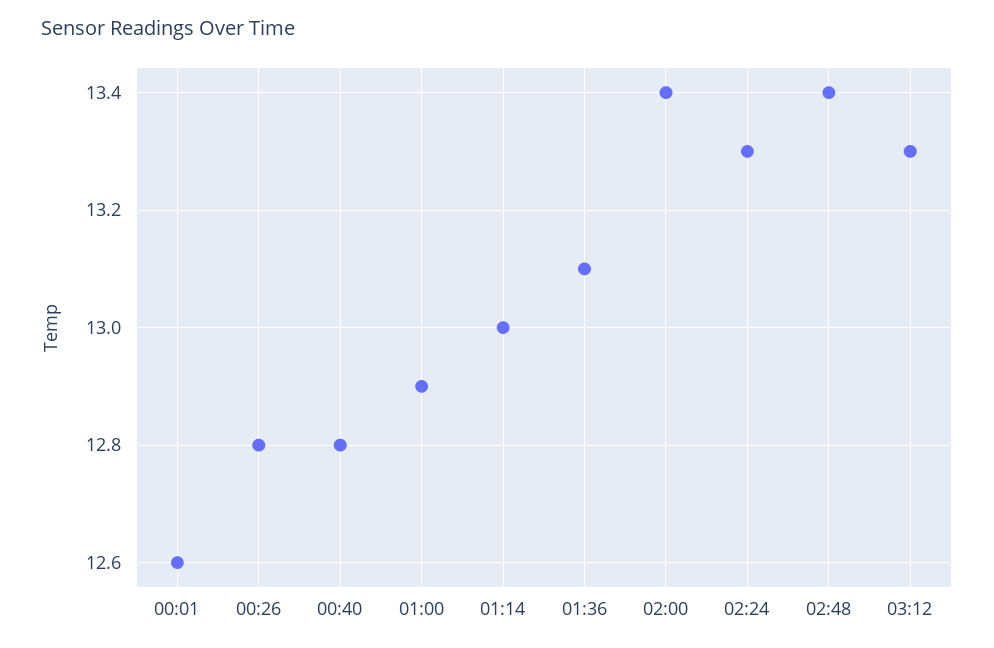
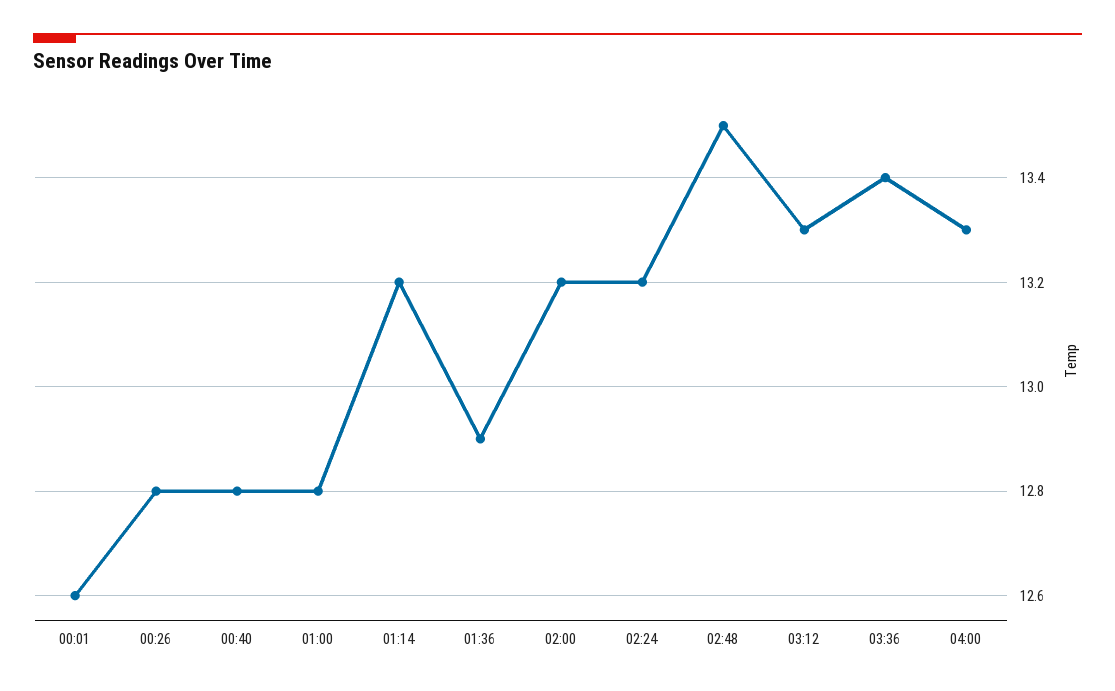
01:00: 12.9 -> 12.8
01:14: 13 -> 13.2
01:36: 13.1 -> 12.9
02:00: 13.4 -> 13.2
02:24: 13.3 -> 13.2
02:48: 13.4 -> 13.5
03:36: none -> 13.4
04:00: none -> 13.3

